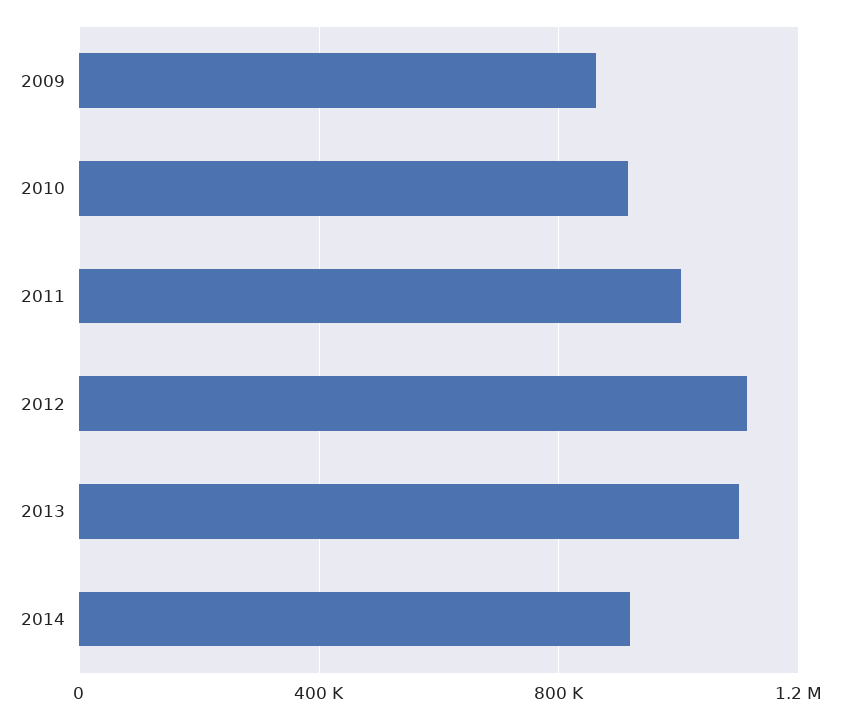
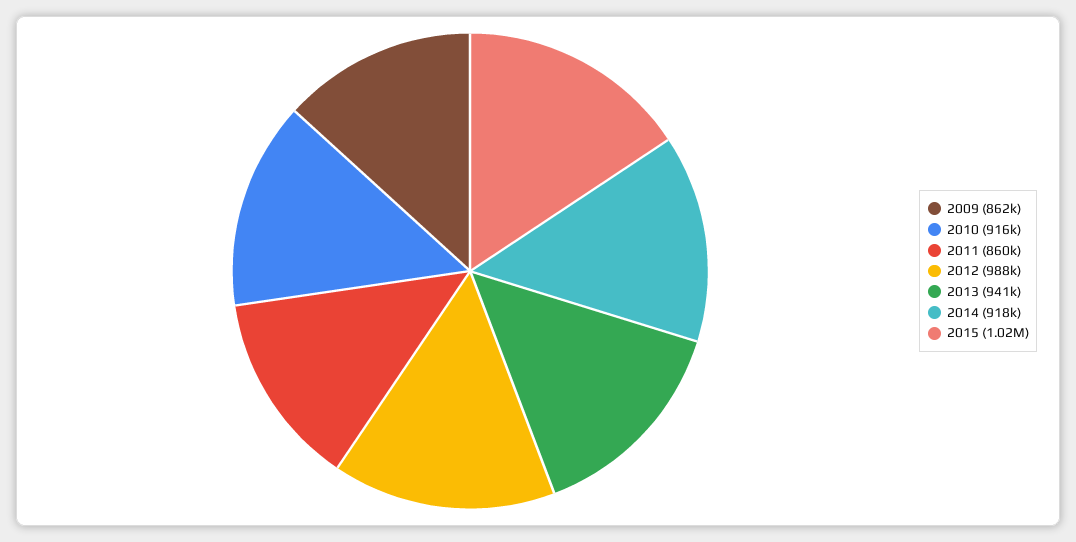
2011: 1000000 -> 860000
2012: 1100000 -> 988000
2013: 1100000 -> 941000
2015: none -> 1020000

